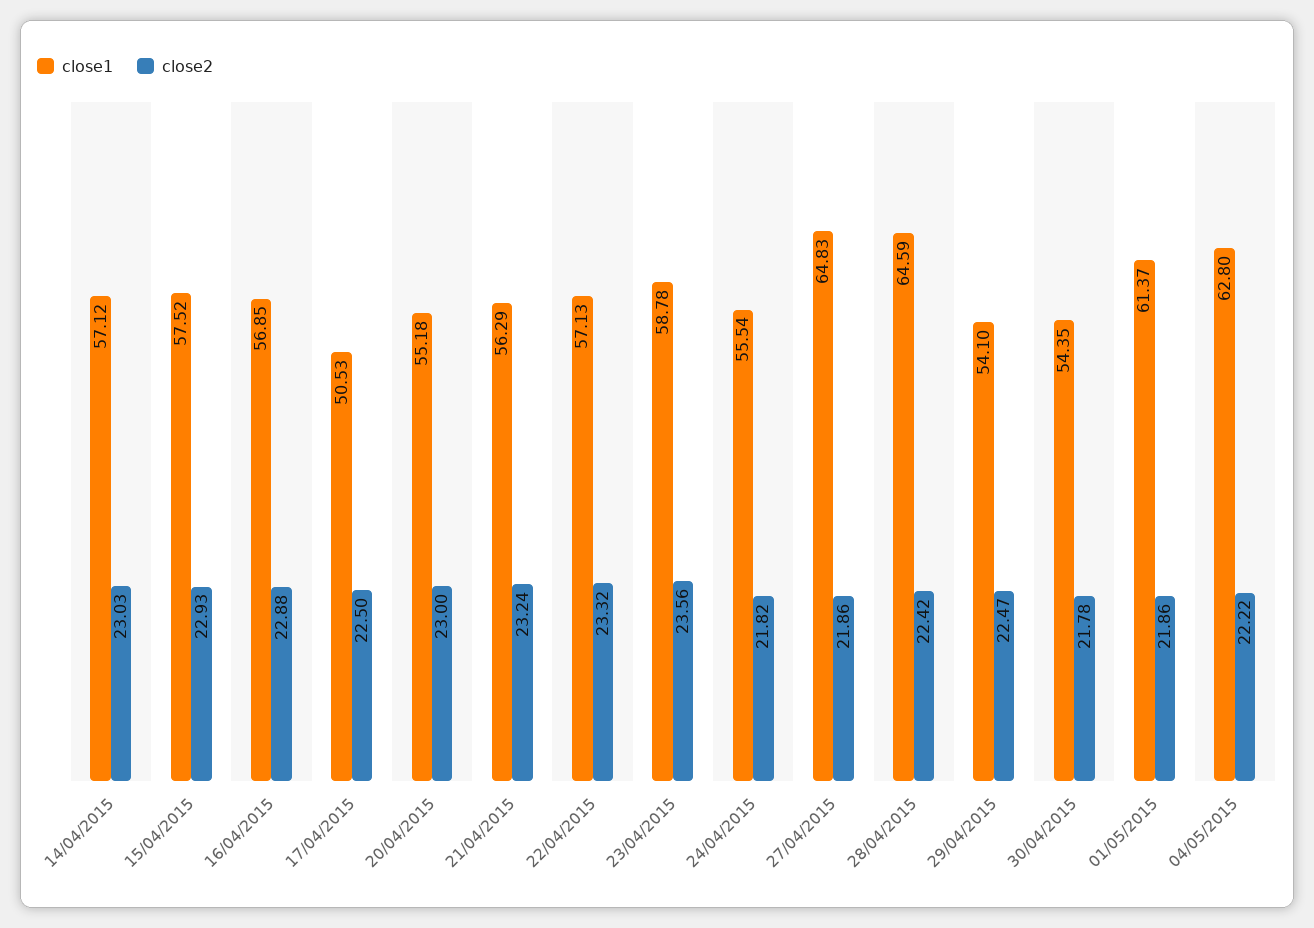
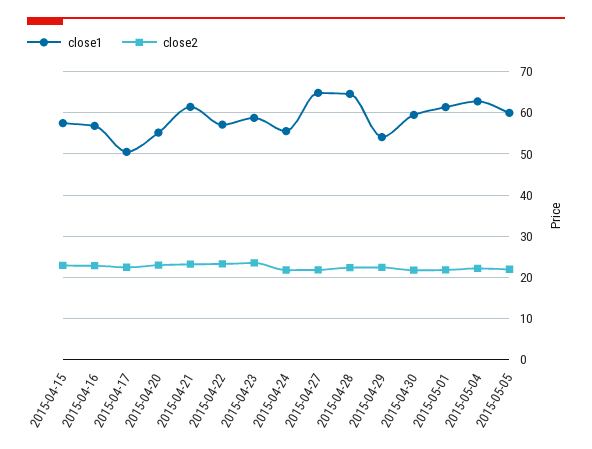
close1, 14/04/2015: 57.12 -> none
close2, 14/04/2015: 23.03 -> none
close1, 21/04/2015: 56.29 -> 62
close1, 30/04/2015: 54.35 -> 60
close1, 2015-05-05: none -> 60
close2, 2015-05-05: none -> 22

